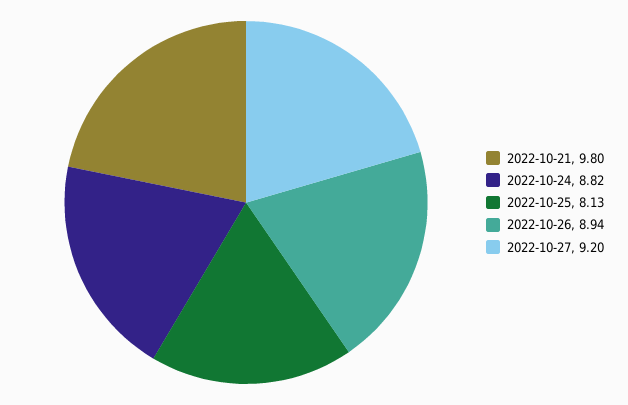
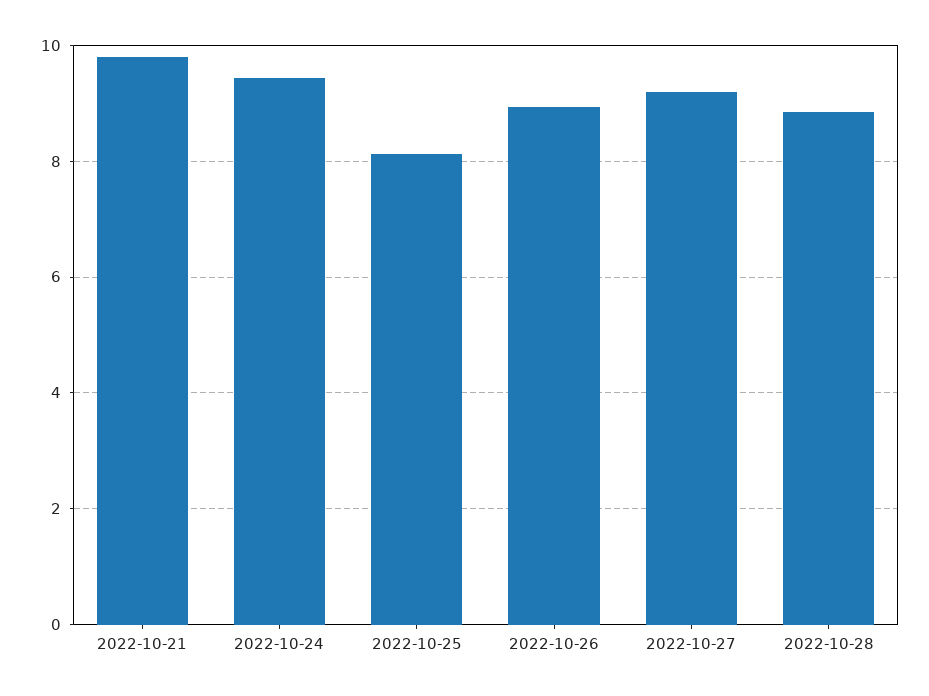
2022-10-24: 8.82 -> 9.4
2022-10-28: none -> 8.8

